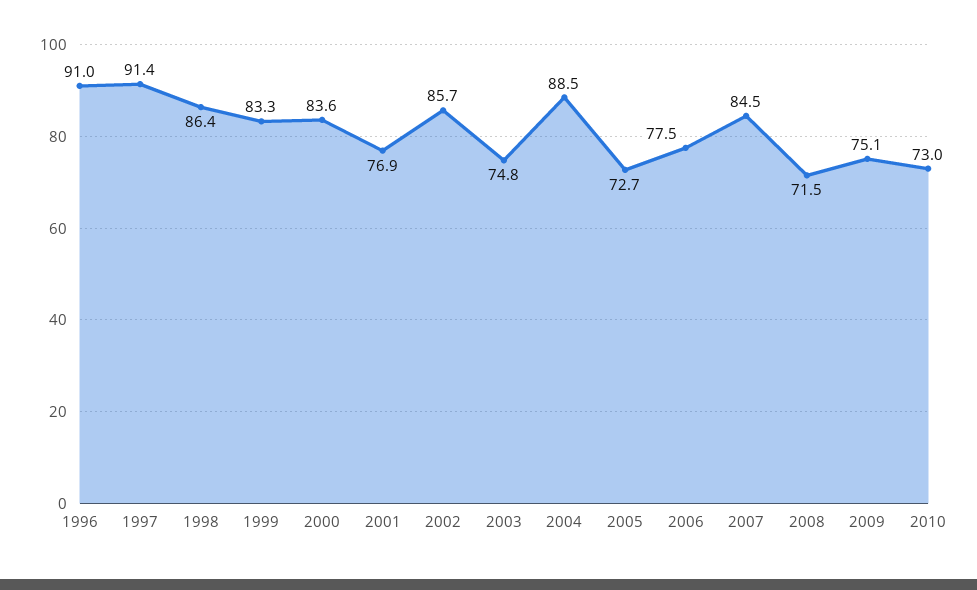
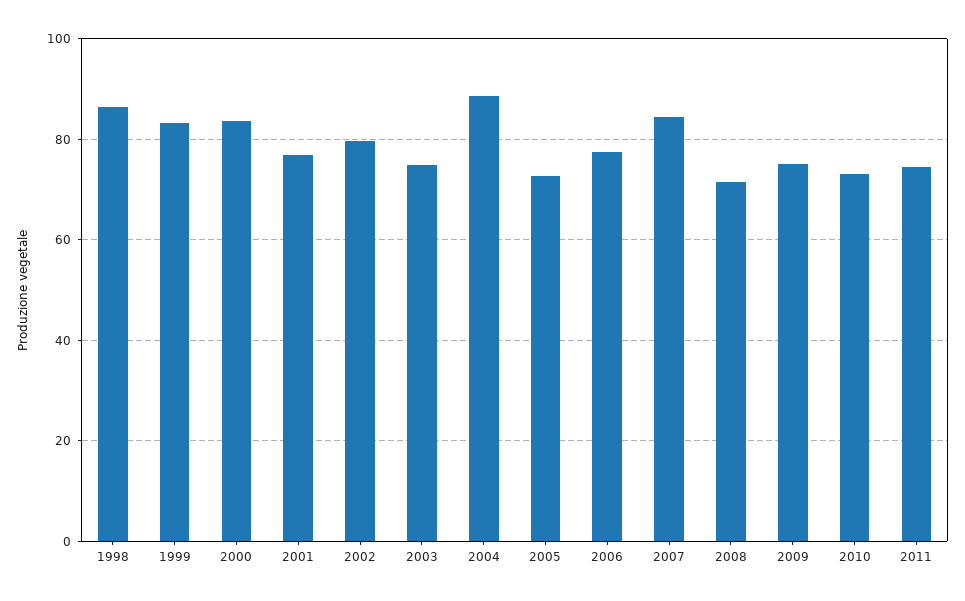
1996: 91 -> none
1997: 91.4 -> none
2002: 85.7 -> 80
2011: none -> 74

